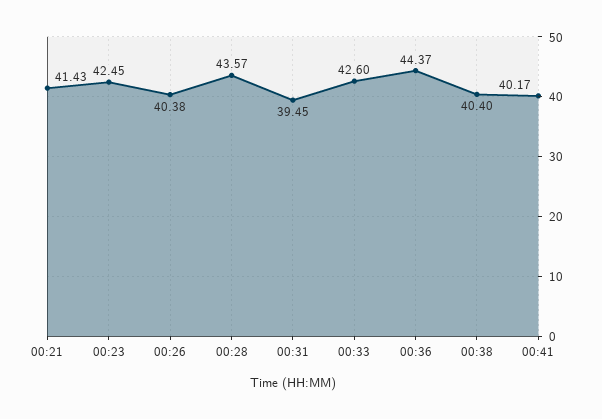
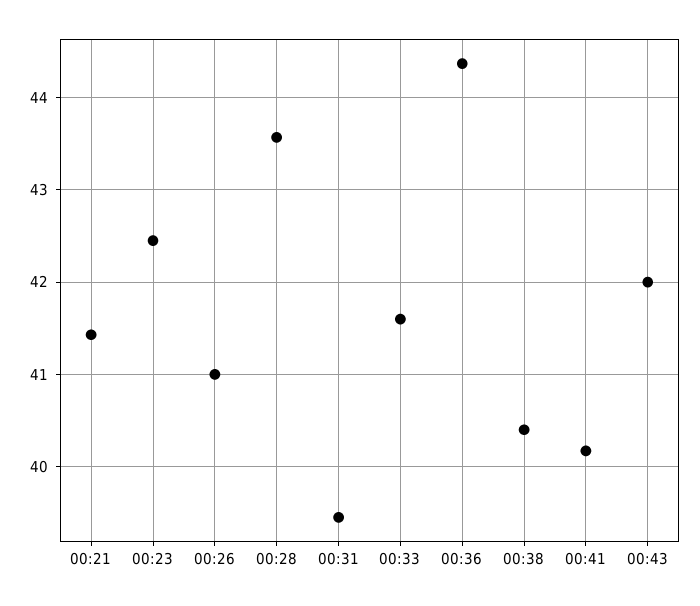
00:26: 40.38 -> 41
00:33: 42.6 -> 41.6
00:43: none -> 42

